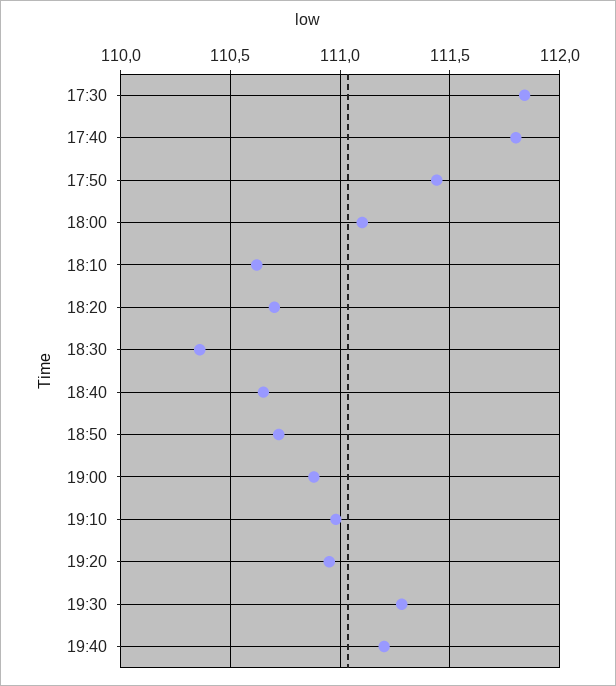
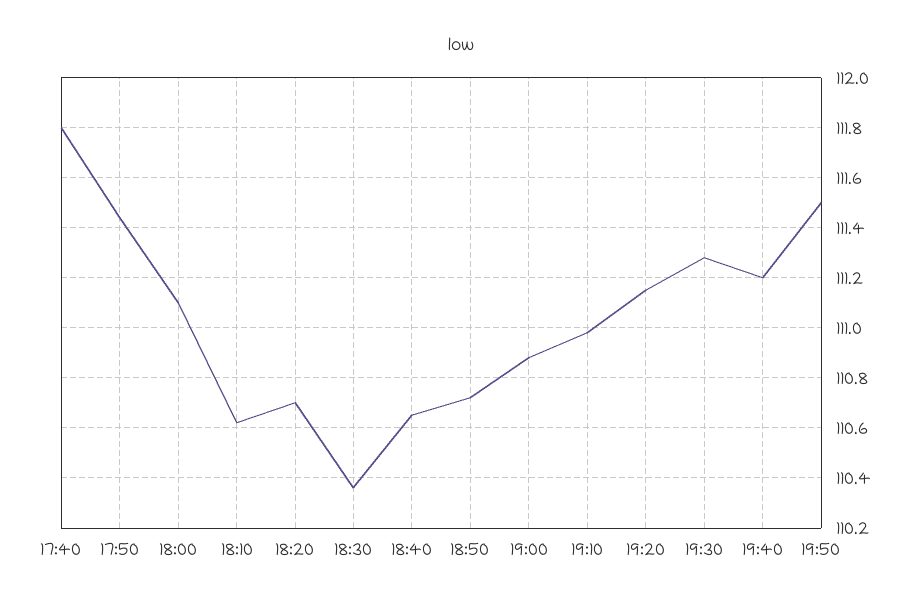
17:30: 111.85 -> none
19:20: 110.95 -> 111.15
19:50: none -> 111.5

